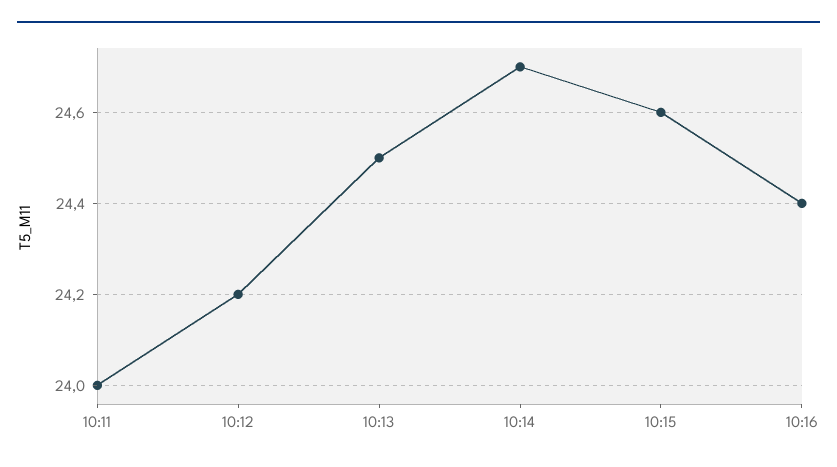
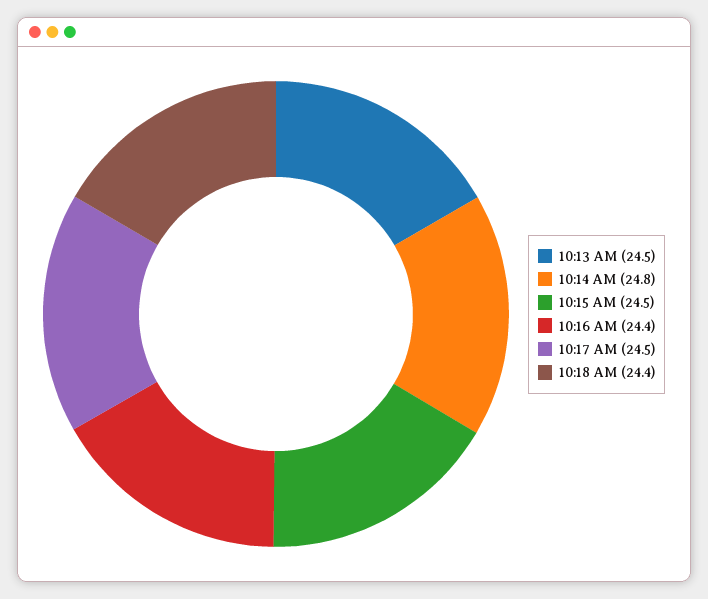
10:11: 24 -> none
10:12: 24.2 -> none
10:14: 24.7 -> 24.8
10:15: 24.6 -> 24.5
10:17 AM: none -> 24.5
10:18 AM: none -> 24.4

